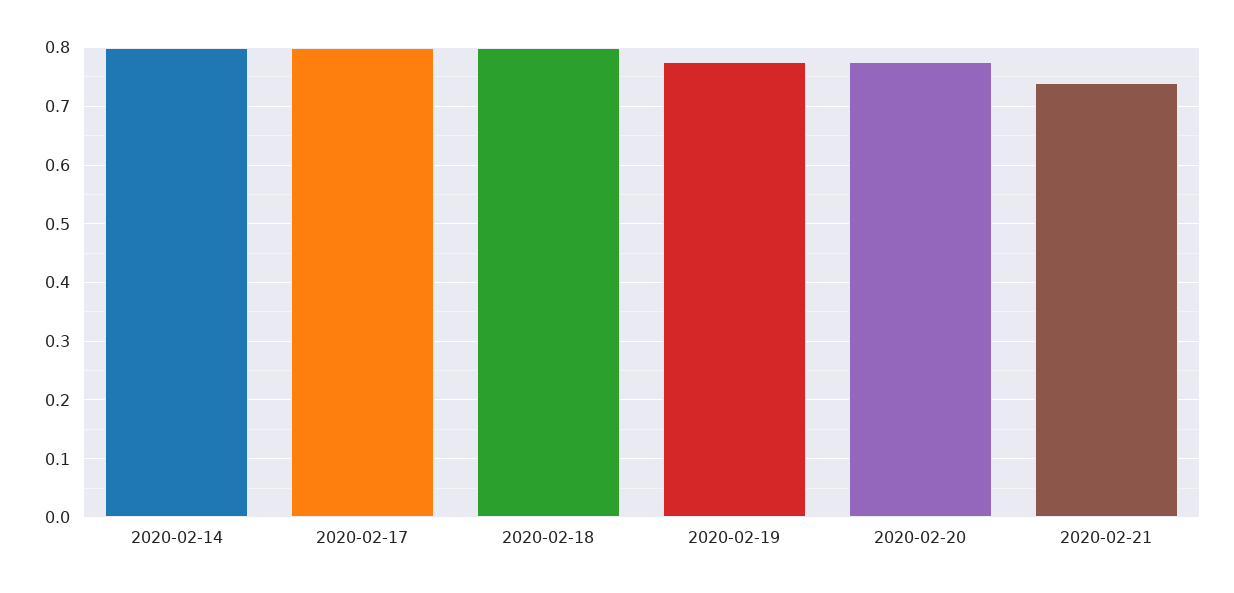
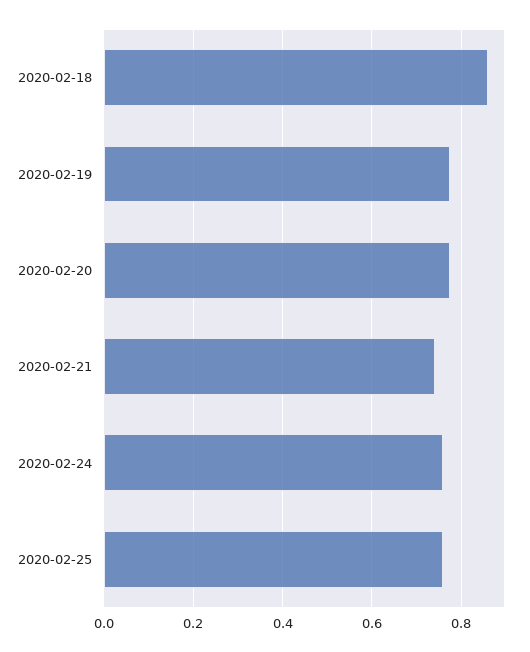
2020-02-14: 0.8 -> none
2020-02-17: 0.8 -> none
2020-02-18: 0.8 -> 0.86
2020-02-24: none -> 0.76
2020-02-25: none -> 0.76

